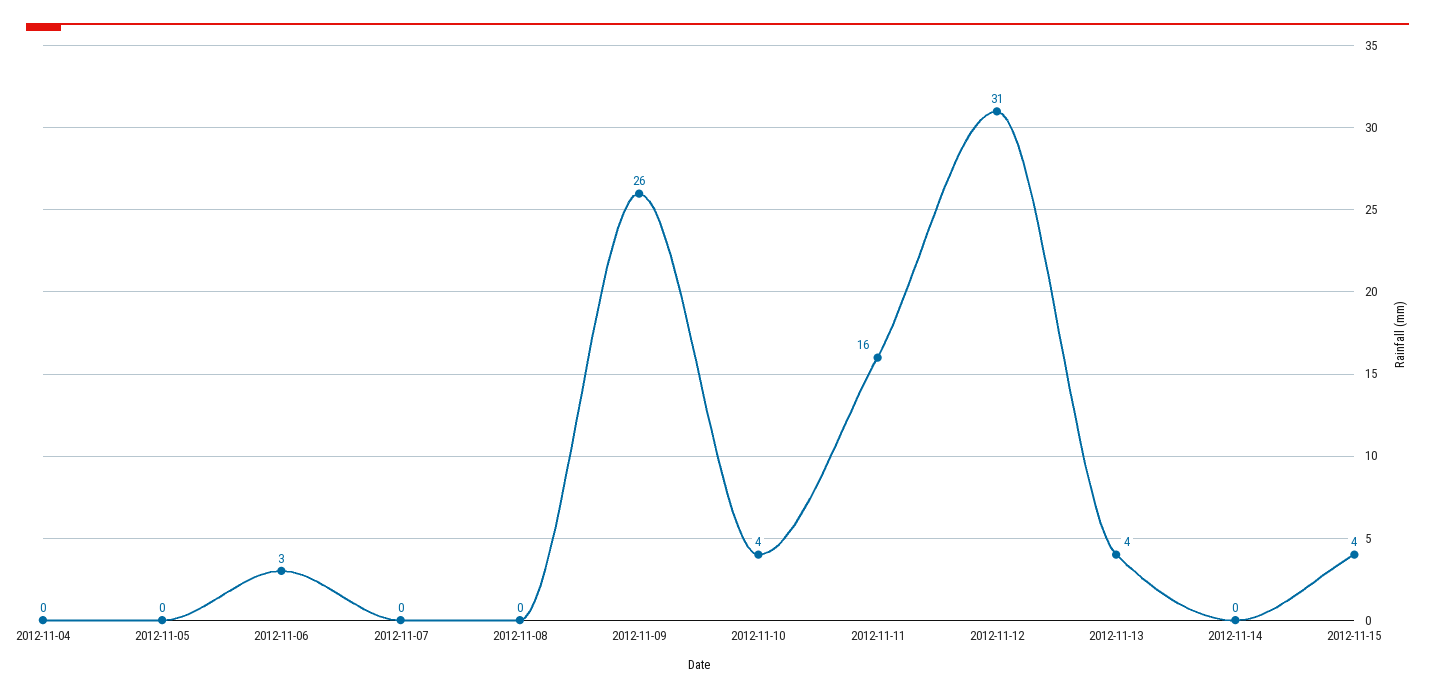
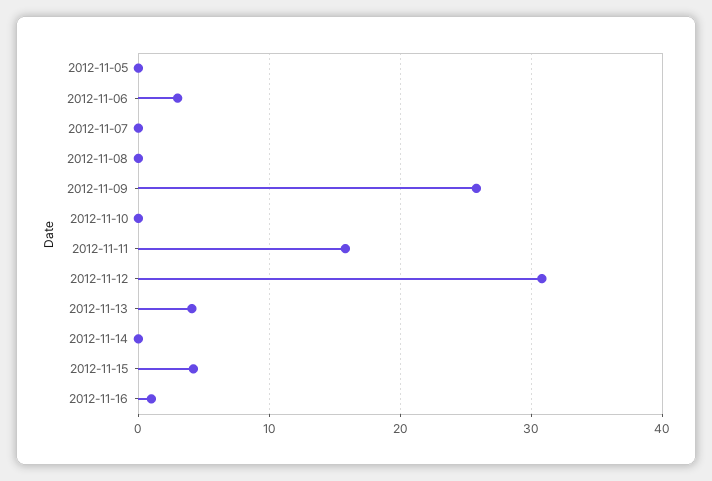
2012-11-04: 0 -> none
2012-11-10: 4 -> 0
2012-11-16: none -> 1

